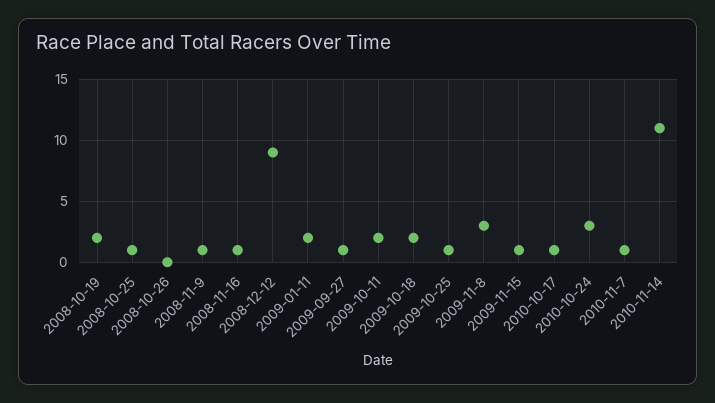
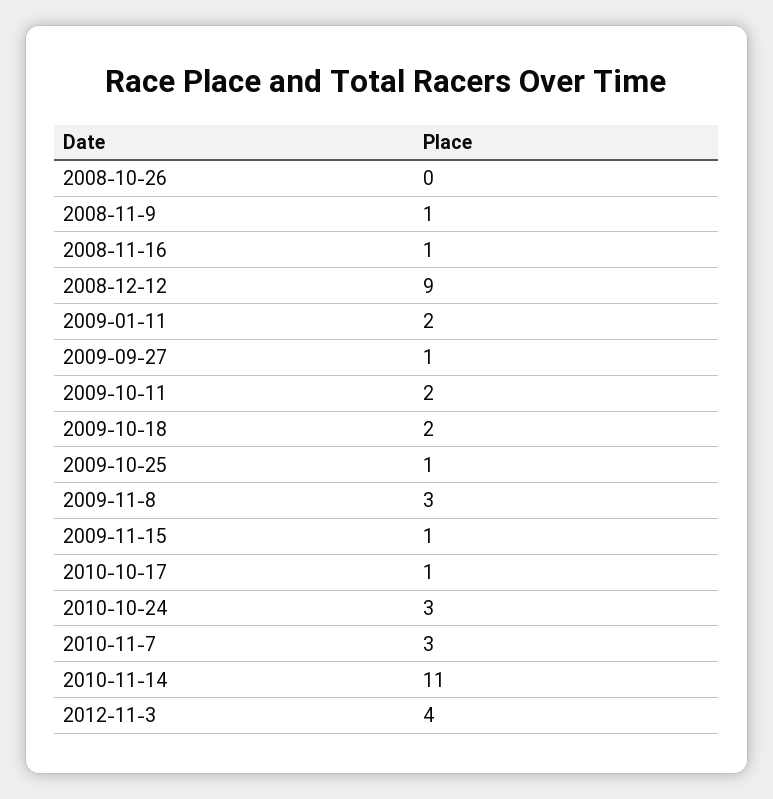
2008-10-19: 2 -> none
2008-10-25: 1 -> none
2010-11-7: 1 -> 3
2012-11-3: none -> 4

